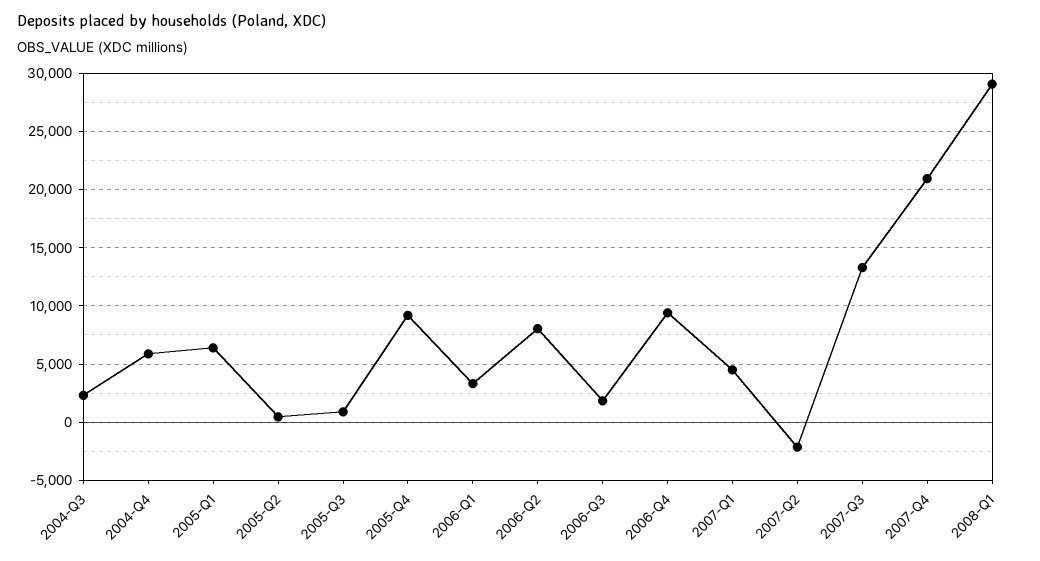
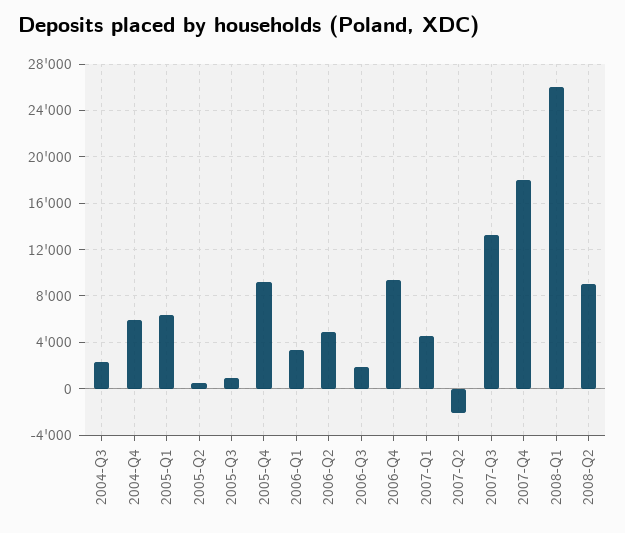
2006-Q2: 8000 -> 5000
2007-Q4: 21000 -> 18000
2008-Q1: 29000 -> 26000
2008-Q2: none -> 9000

